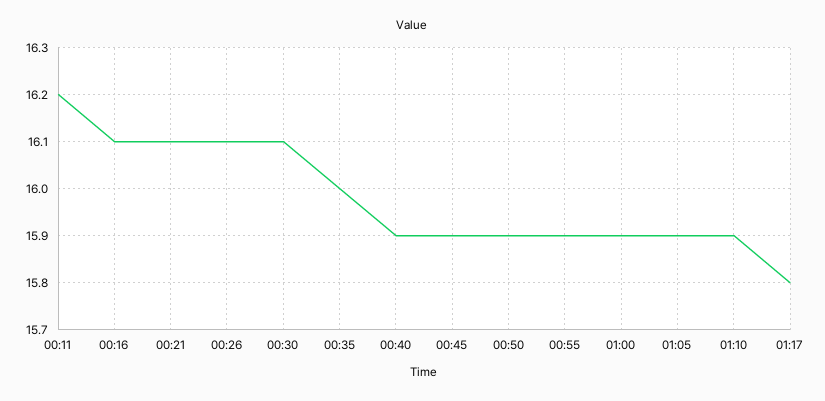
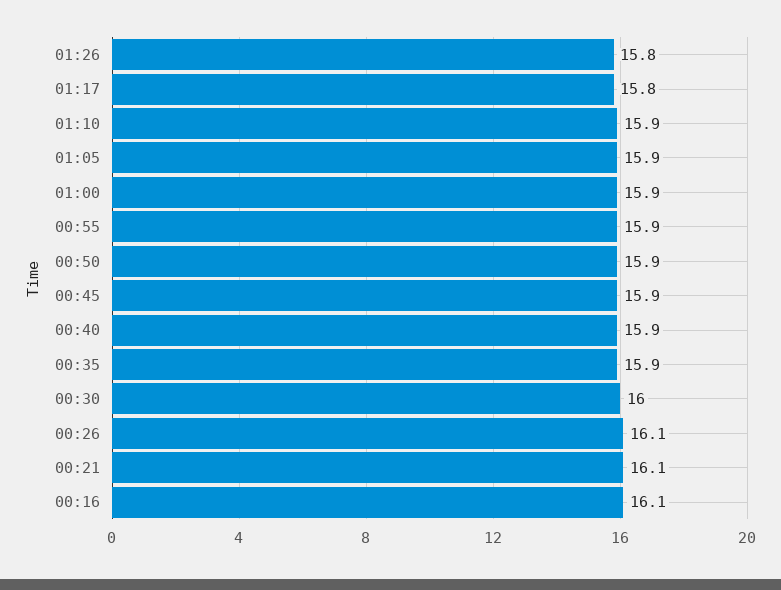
00:11: 16.2 -> none
00:30: 16.1 -> 16
00:35: 16 -> 15.9
01:26: none -> 15.8

